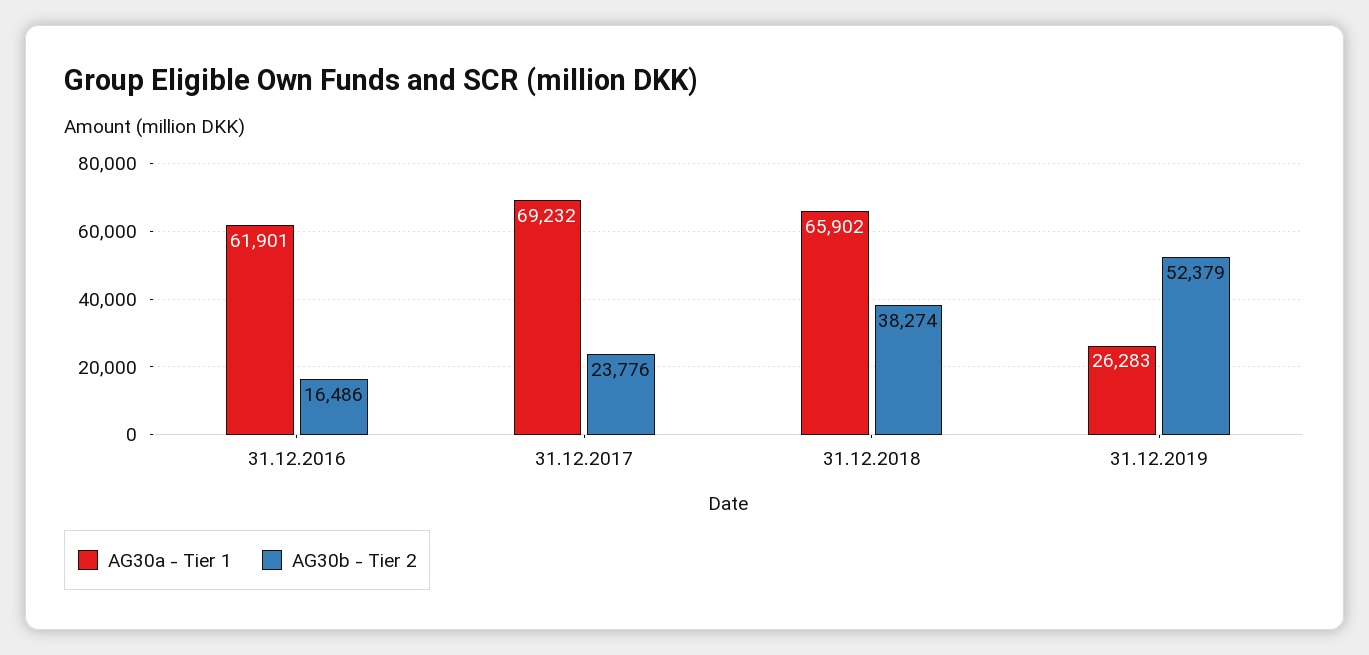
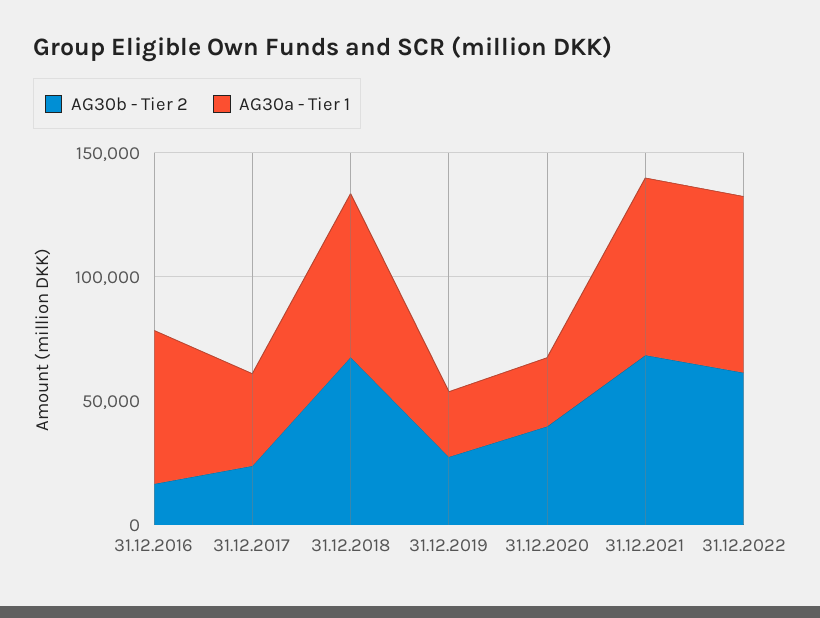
AG30a - Tier 1, 31.12.2017: 69232 -> 40000
AG30b - Tier 2, 31.12.2018: 38274 -> 70000
AG30b - Tier 2, 31.12.2019: 52379 -> 30000
AG30b - Tier 2, 31.12.2020: none -> 40000
AG30a - Tier 1, 31.12.2020: none -> 30000
AG30b - Tier 2, 31.12.2021: none -> 70000
AG30a - Tier 1, 31.12.2021: none -> 70000
AG30b - Tier 2, 31.12.2022: none -> 60000
AG30a - Tier 1, 31.12.2022: none -> 70000

